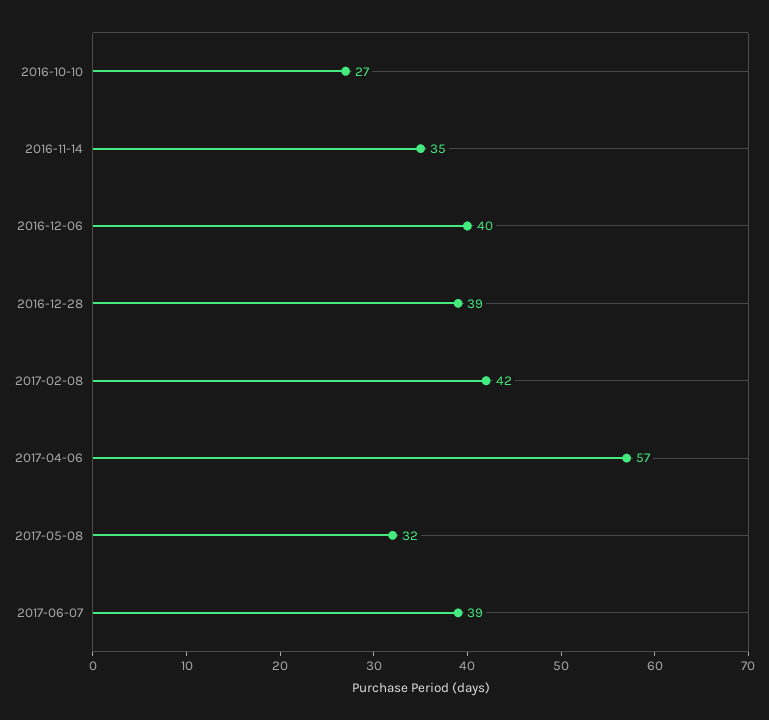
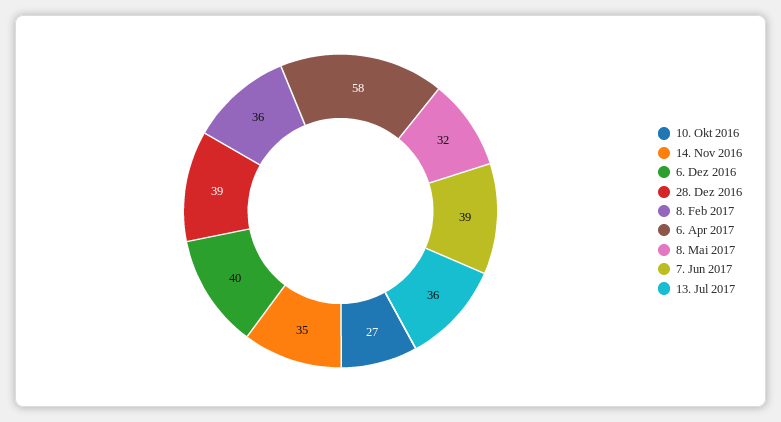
2017-02-08: 42 -> 36
2017-04-06: 57 -> 58
13. Jul 2017: none -> 36

